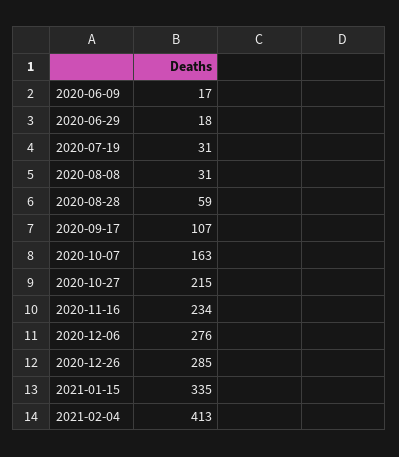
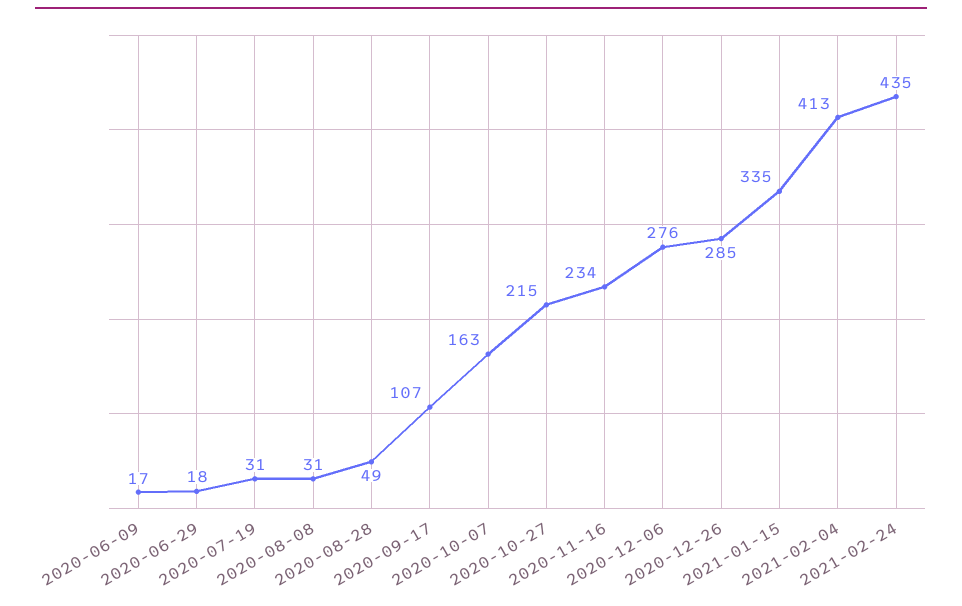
2020-08-28: 59 -> 49
2021-02-24: none -> 435

